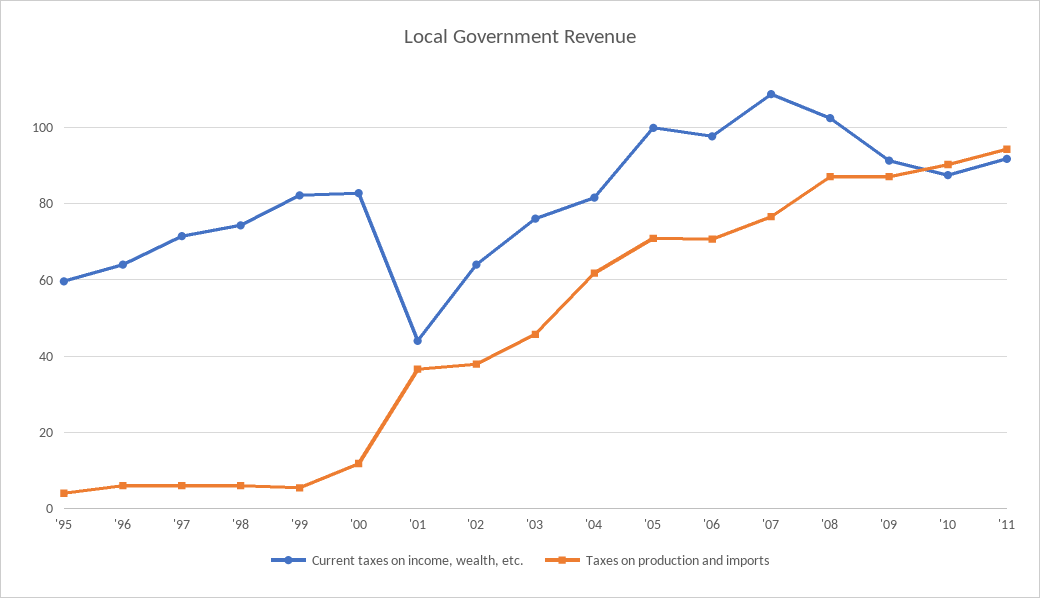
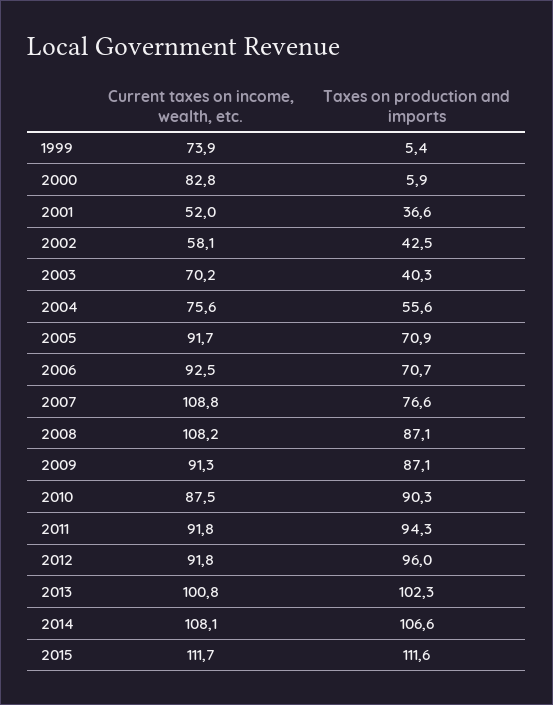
Current taxes on income, wealth, etc., '95: 60 -> none
Taxes on production and imports, '95: 4 -> none
Current taxes on income, wealth, etc., '96: 64 -> none
Taxes on production and imports, '96: 6 -> none
Current taxes on income, wealth, etc., '97: 72 -> none
Taxes on production and imports, '97: 6 -> none
Current taxes on income, wealth, etc., '98: 74 -> none
Taxes on production and imports, '98: 6 -> none
Current taxes on income, wealth, etc., '99: 82 -> 73.9
Taxes on production and imports, '00: 12 -> 5.9
Current taxes on income, wealth, etc., '01: 44 -> 52
Current taxes on income, wealth, etc., '02: 64 -> 58.1
Taxes on production and imports, '02: 38 -> 42.5
Current taxes on income, wealth, etc., '03: 76 -> 70.2
Taxes on production and imports, '03: 46 -> 40.3
Current taxes on income, wealth, etc., '04: 82 -> 75.6
Taxes on production and imports, '04: 62 -> 55.6
Current taxes on income, wealth, etc., '05: 100 -> 91.7
Current taxes on income, wealth, etc., '06: 98 -> 92.5
Current taxes on income, wealth, etc., '08: 102 -> 108.2
Current taxes on income, wealth, etc., 2012: none -> 91.8
Taxes on production and imports, 2012: none -> 96
Current taxes on income, wealth, etc., 2013: none -> 100.8
Taxes on production and imports, 2013: none -> 102.3
Current taxes on income, wealth, etc., 2014: none -> 108.1
Taxes on production and imports, 2014: none -> 106.6
Current taxes on income, wealth, etc., 2015: none -> 111.7
Taxes on production and imports, 2015: none -> 111.6

